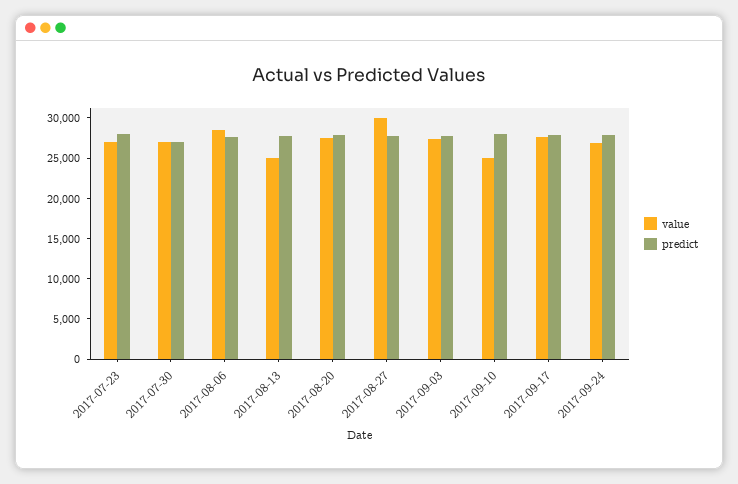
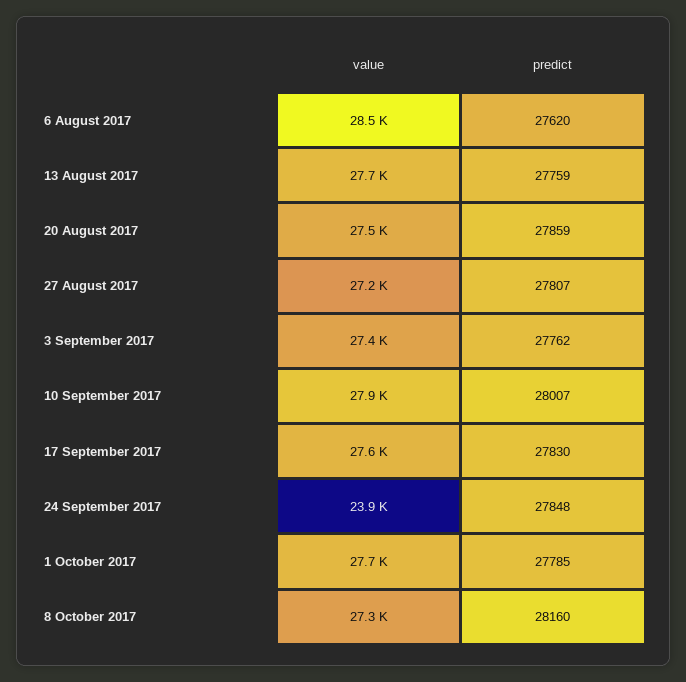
value, 2017-07-23: 27000 -> none
predict, 2017-07-23: 28000 -> none
value, 2017-07-30: 27000 -> none
predict, 2017-07-30: 27000 -> none
value, 2017-08-13: 25000 -> 27700
value, 2017-08-27: 30000 -> 27200
value, 2017-09-10: 25000 -> 27900
value, 2017-09-24: 27000 -> 23900
value, 1 October 2017: none -> 27700
predict, 1 October 2017: none -> 27785
value, 8 October 2017: none -> 27300
predict, 8 October 2017: none -> 28160

